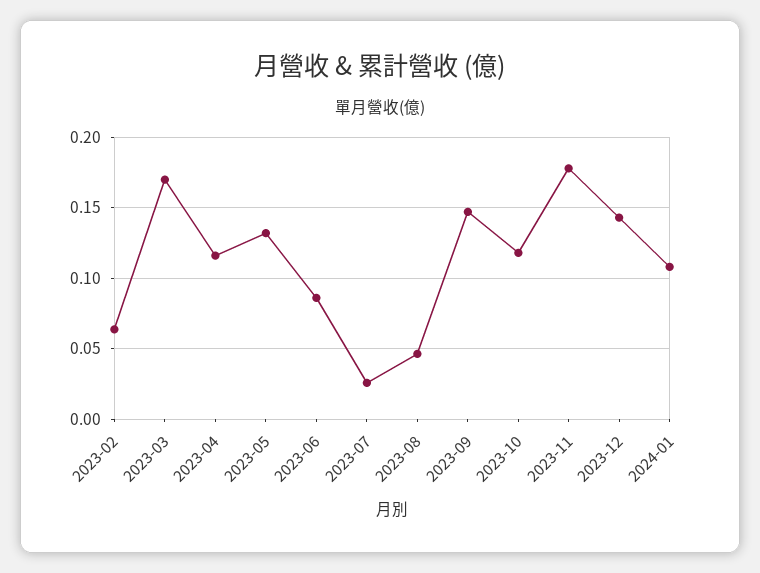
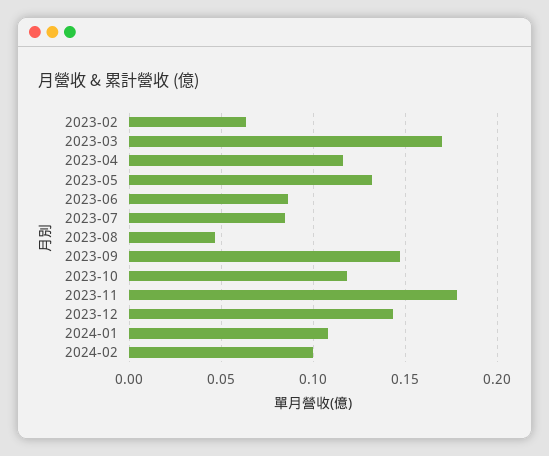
2023-07: 0.025 -> 0.085
2024-02: none -> 0.1

